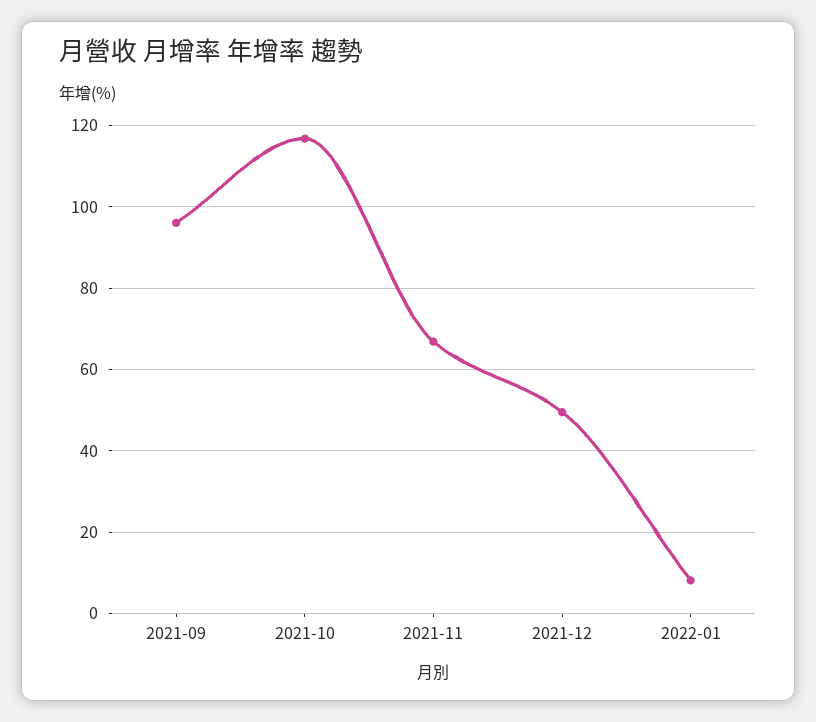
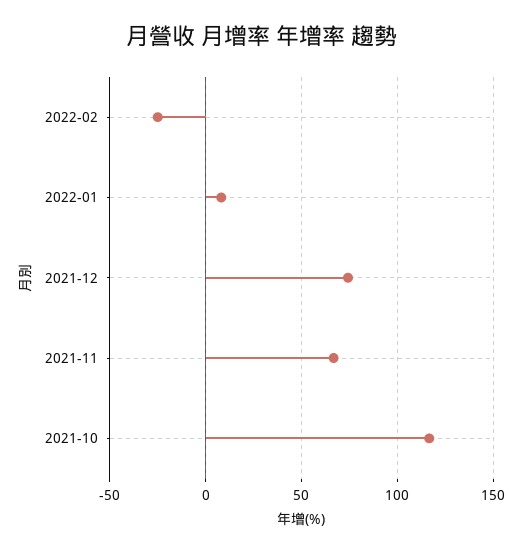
2021-09: 96 -> none
2021-12: 50 -> 75
2022-02: none -> -25

